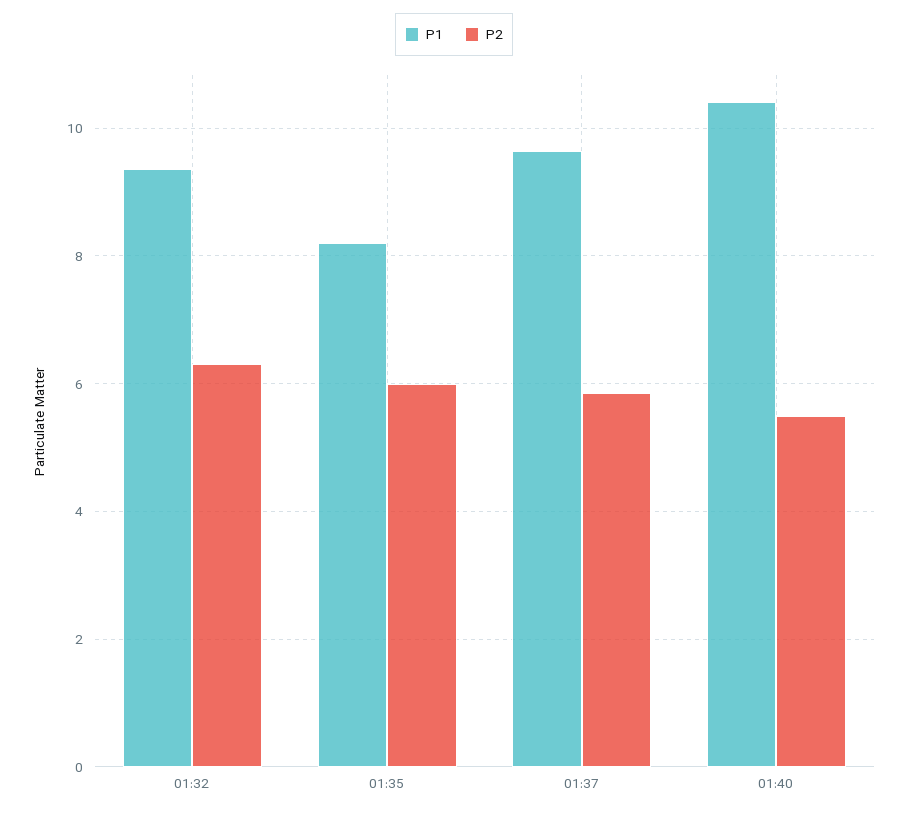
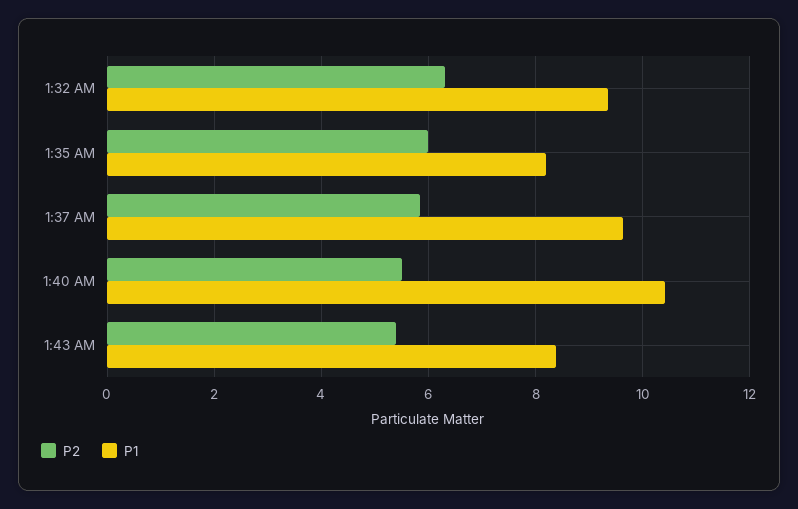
P2, 1:43 AM: none -> 5.4
P1, 1:43 AM: none -> 8.4

